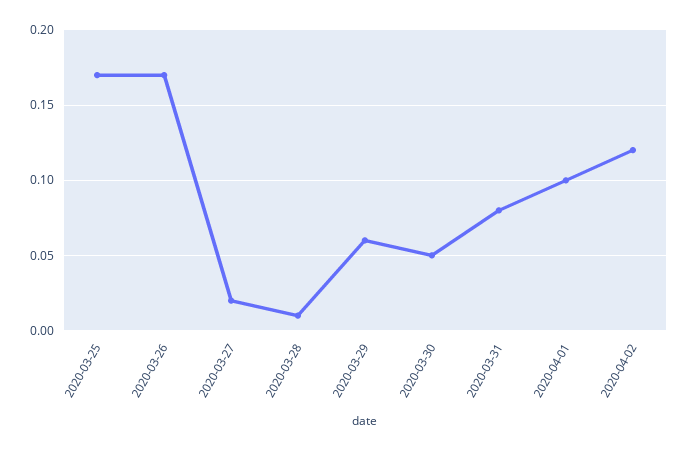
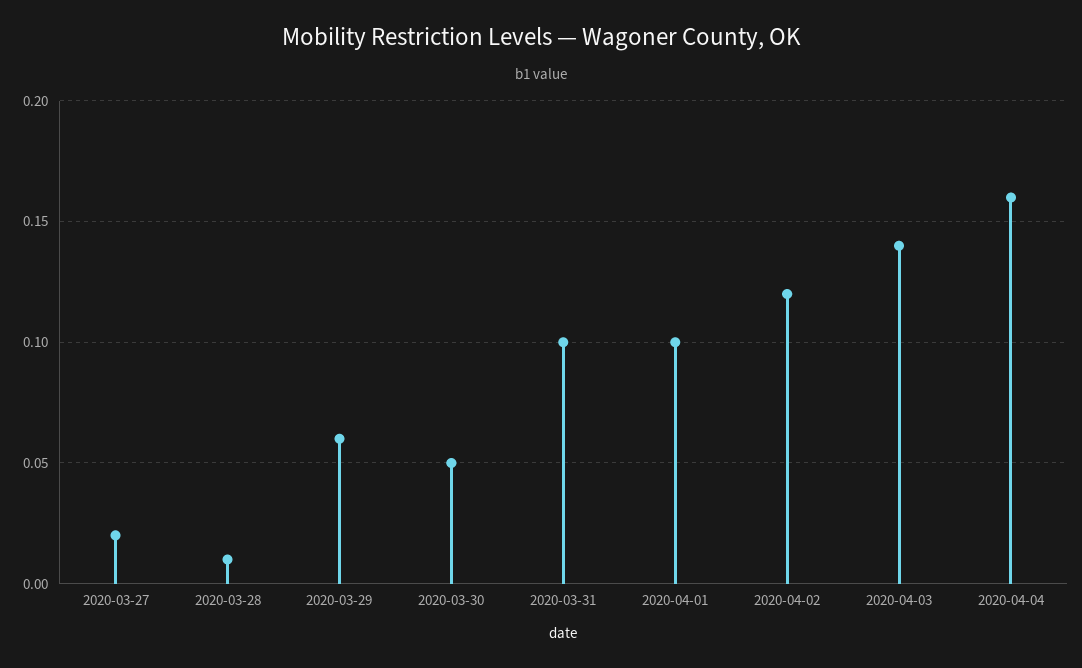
2020-03-25: 0.17 -> none
2020-03-26: 0.17 -> none
2020-03-31: 0.08 -> 0.1
2020-04-03: none -> 0.14
2020-04-04: none -> 0.16

